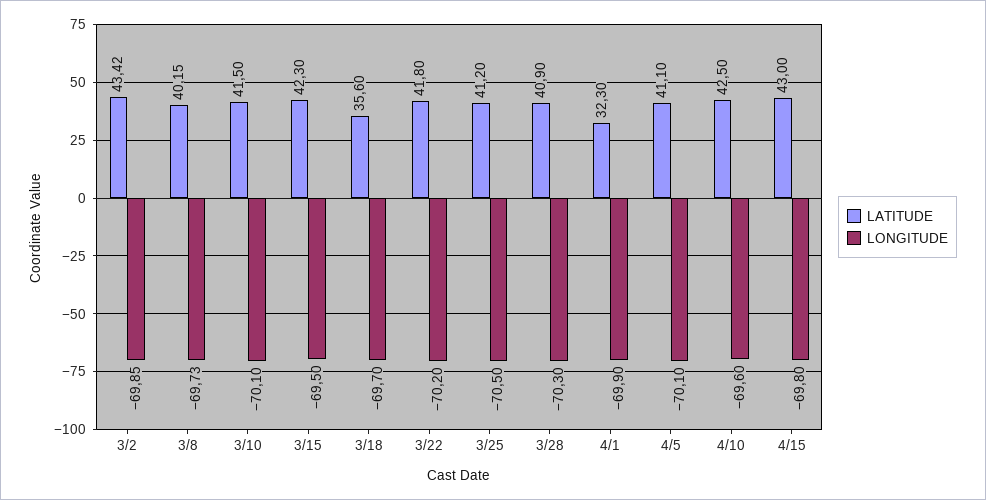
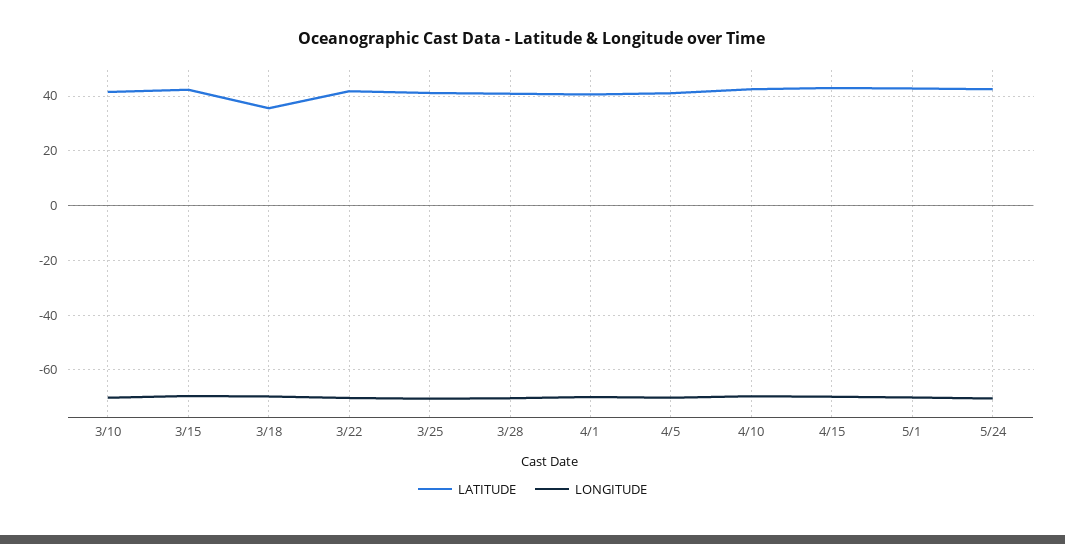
LATITUDE, 3/2: 43.42 -> none
LONGITUDE, 3/2: -69.85 -> none
LATITUDE, 3/8: 40.15 -> none
LONGITUDE, 3/8: -69.73 -> none
LATITUDE, 4/1: 32.3 -> 40
LATITUDE, 5/1: none -> 42.5
LONGITUDE, 5/1: none -> -70
LATITUDE, 5/24: none -> 42.5
LONGITUDE, 5/24: none -> -70

